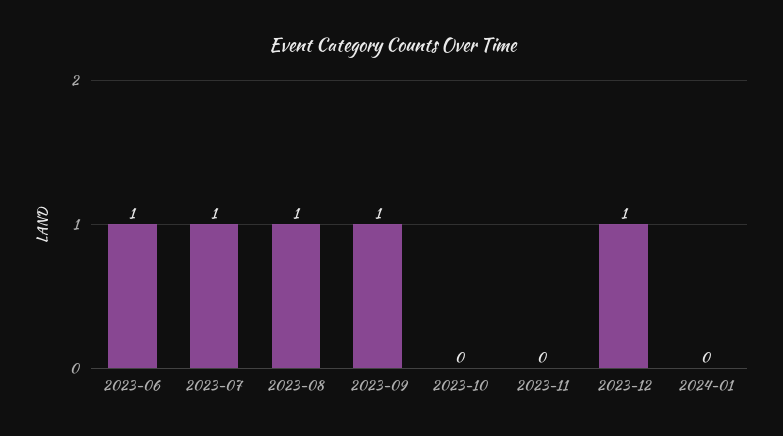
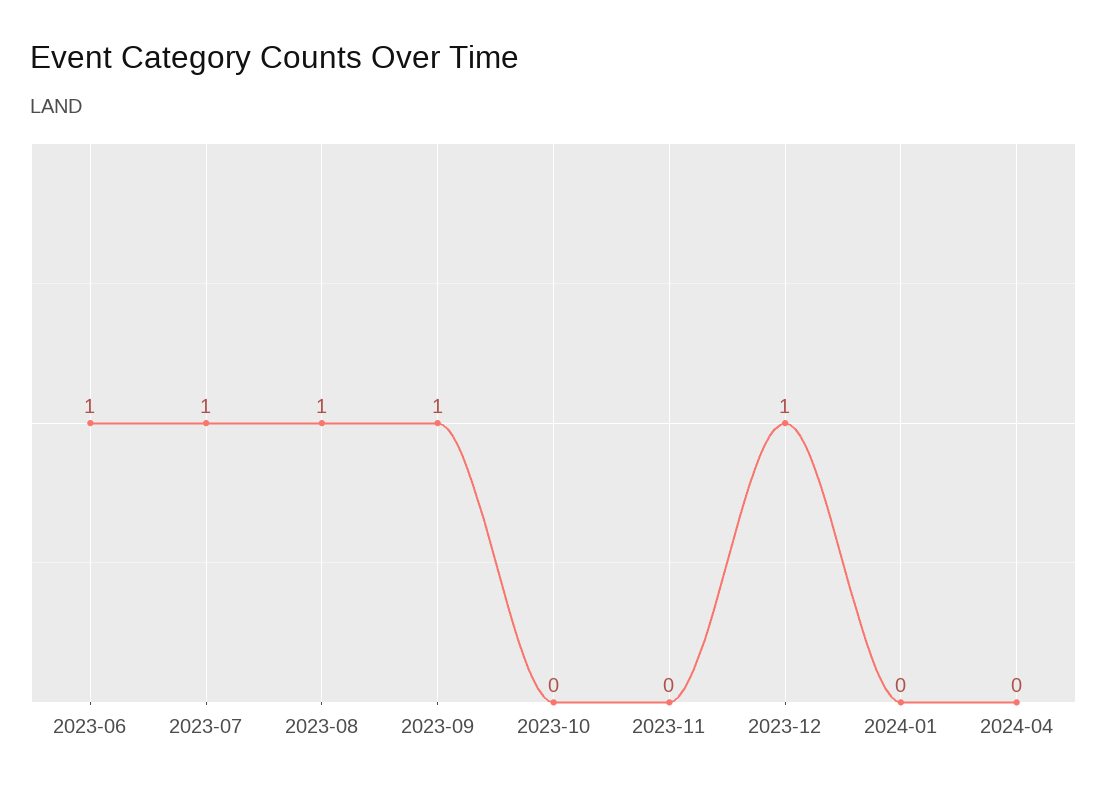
2024-04: none -> 0

